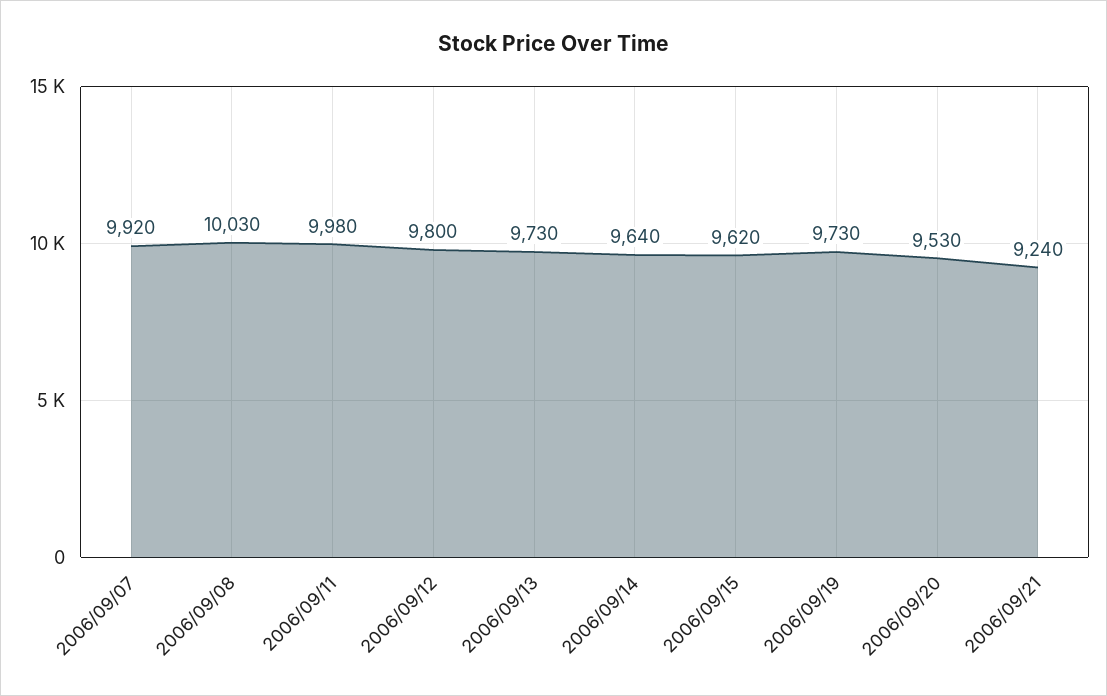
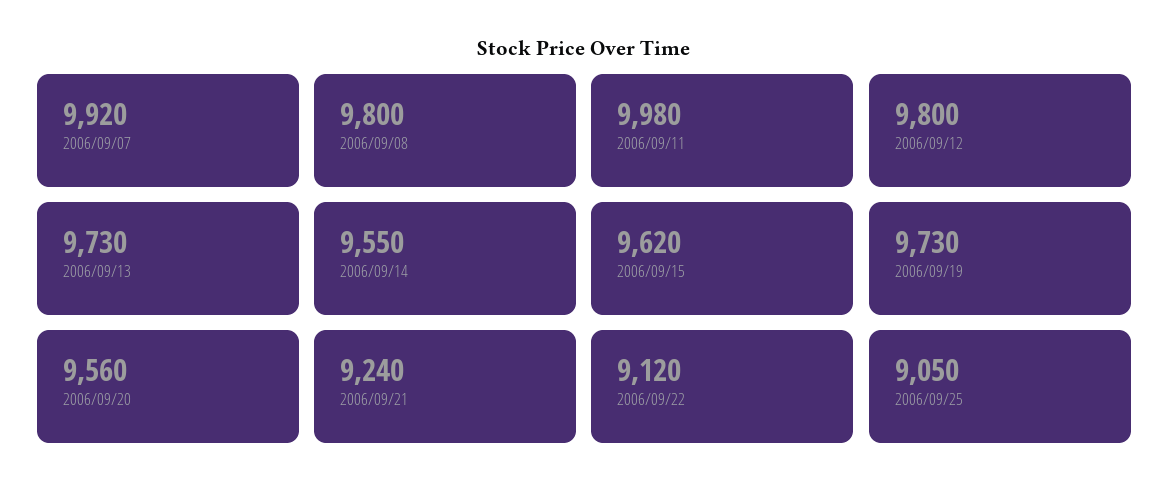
2006/09/08: 10030 -> 9800
2006/09/14: 9640 -> 9550
2006/09/20: 9530 -> 9560
2006/09/22: none -> 9120
2006/09/25: none -> 9050

